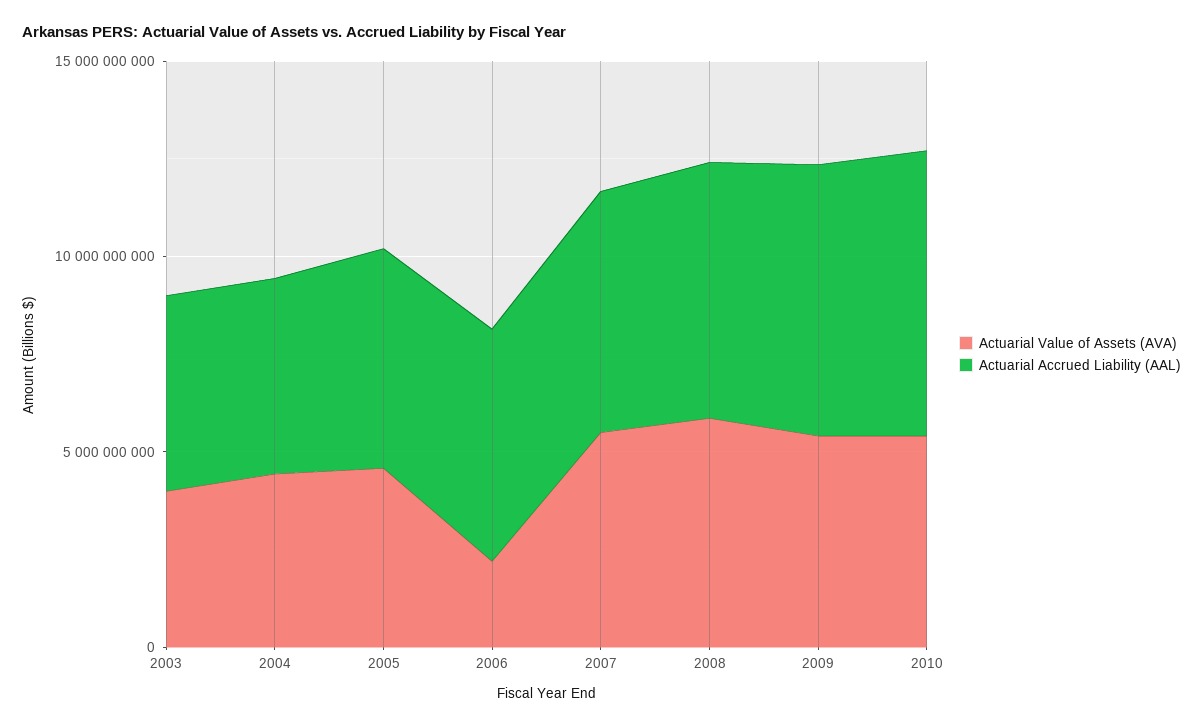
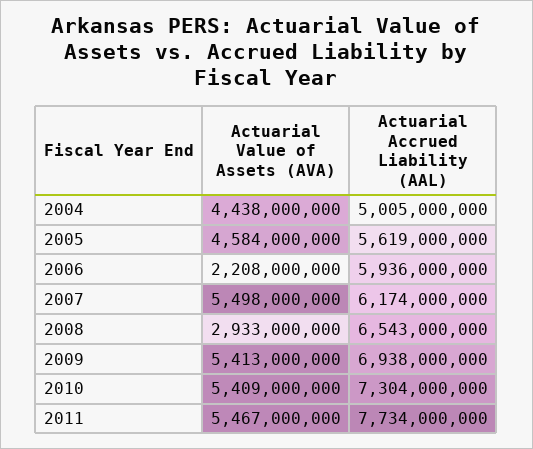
Actuarial Value of Assets (AVA), 2003: 4000000000 -> none
Actuarial Accrued Liability (AAL), 2003: 5000000000 -> none
Actuarial Value of Assets (AVA), 2008: 6000000000 -> 2933000000
Actuarial Value of Assets (AVA), 2011: none -> 5467000000
Actuarial Accrued Liability (AAL), 2011: none -> 7734000000

